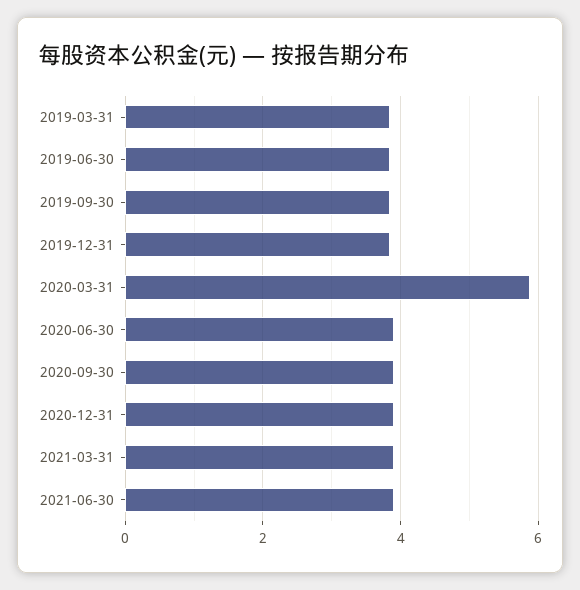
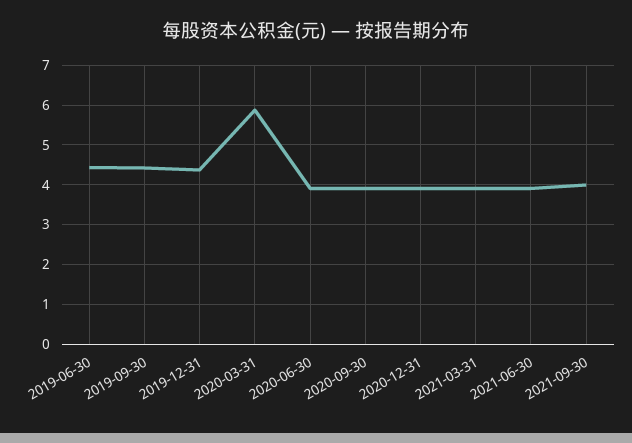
2019-03-31: 3.8 -> none
2019-06-30: 3.8 -> 4.4
2019-09-30: 3.8 -> 4.4
2019-12-31: 3.8 -> 4.4
2021-09-30: none -> 4

